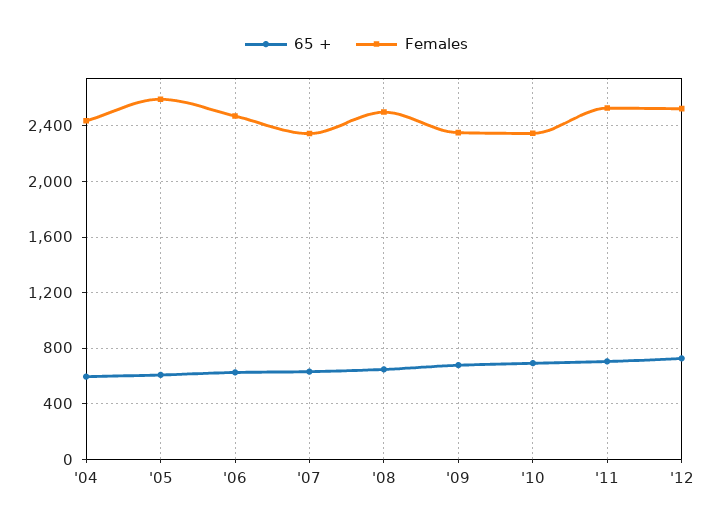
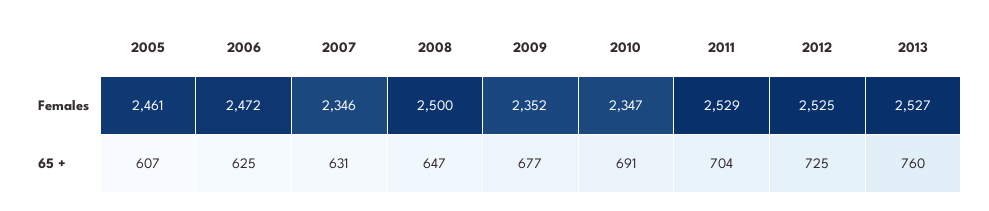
65 +, '04: 600 -> none
Females, '04: 2450 -> none
Females, '05: 2600 -> 2461
Females, 2013: none -> 2527
65 +, 2013: none -> 760

